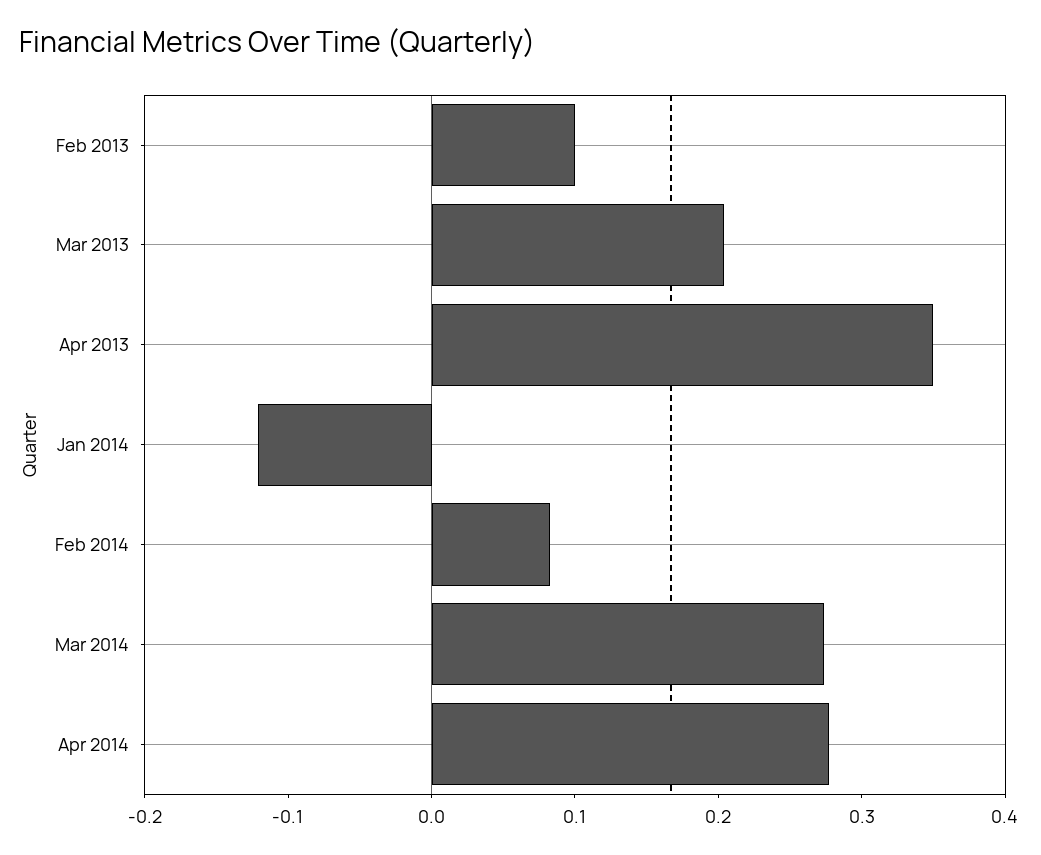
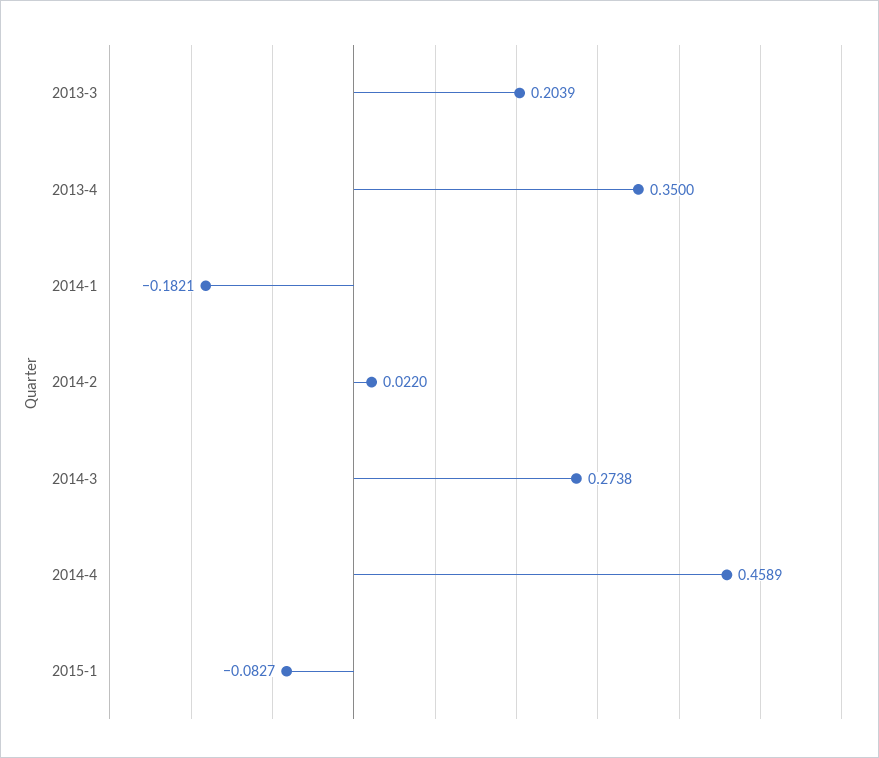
Feb 2013: 0.1 -> none
Jan 2014: -0.12 -> -0.1821
Feb 2014: 0.08 -> 0.022
Apr 2014: 0.28 -> 0.4589
2015-1: none -> -0.0827

